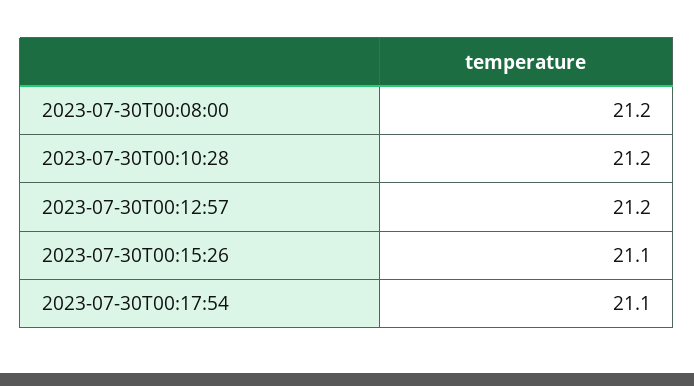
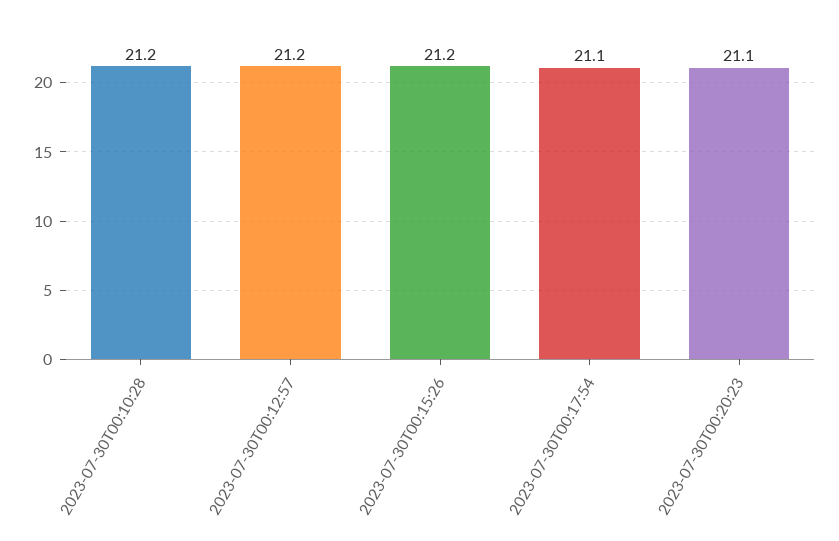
2023-07-30T00:08:00: 21.2 -> none
2023-07-30T00:15:26: 21.1 -> 21.2
2023-07-30T00:20:23: none -> 21.1

